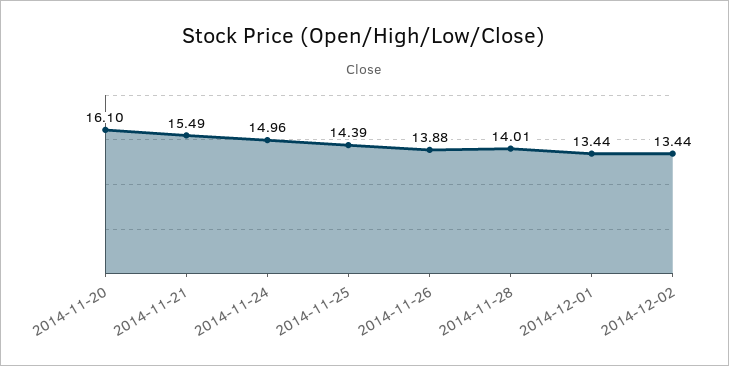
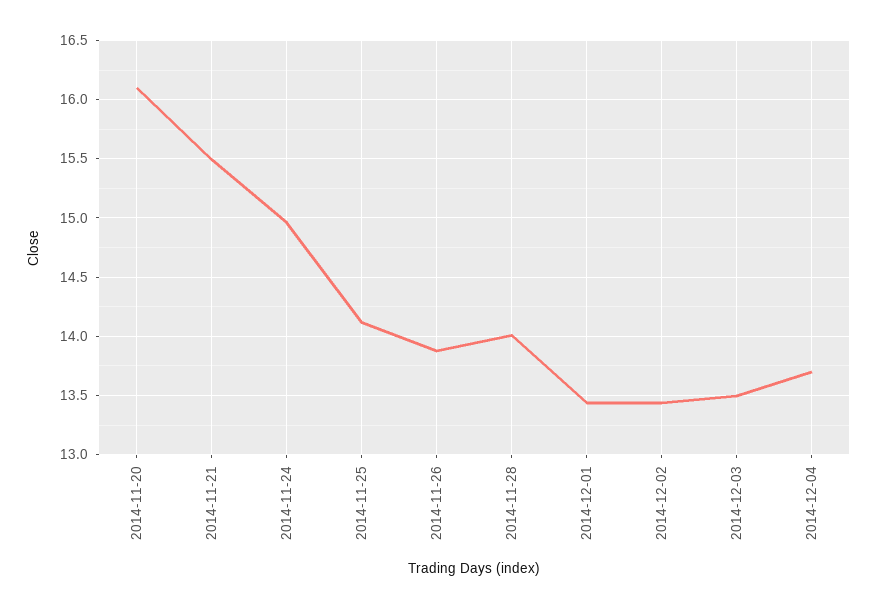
2014-11-25: 14.39 -> 14.1
2014-12-03: none -> 13.5
2014-12-04: none -> 13.7

